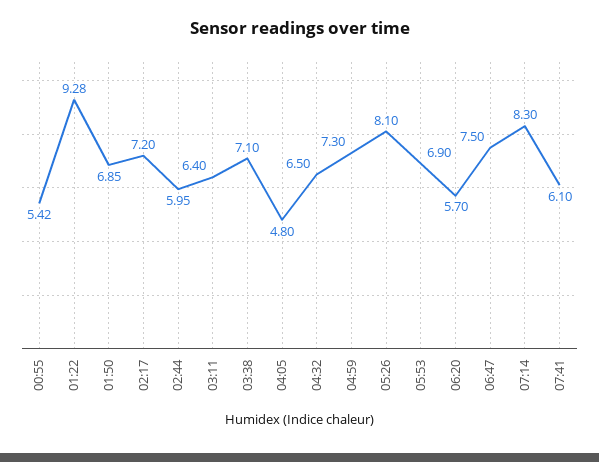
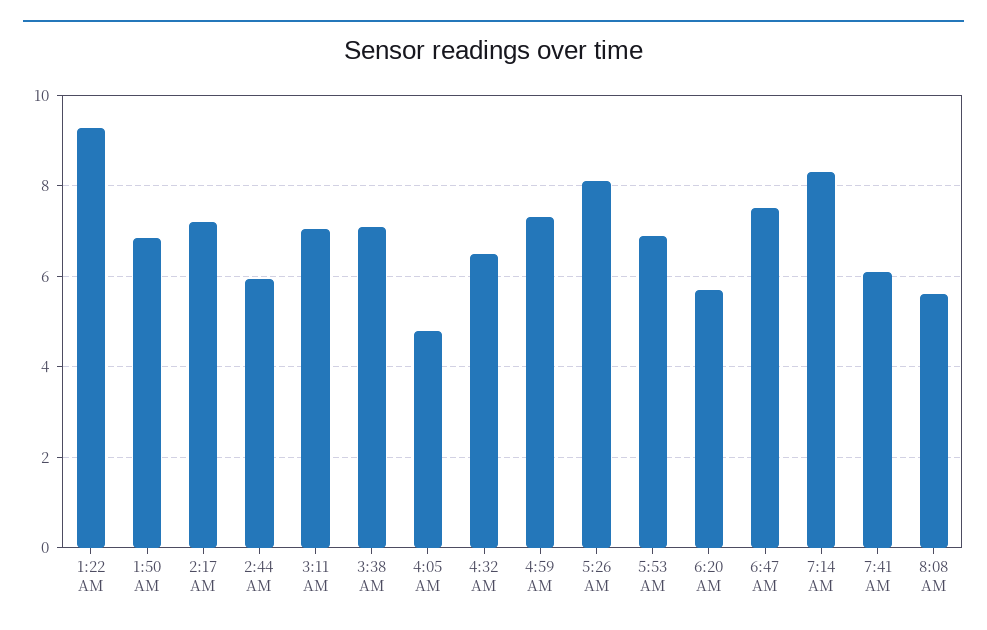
00:55: 5.42 -> none
03:11: 6.4 -> 7
8:08 AM: none -> 5.6

